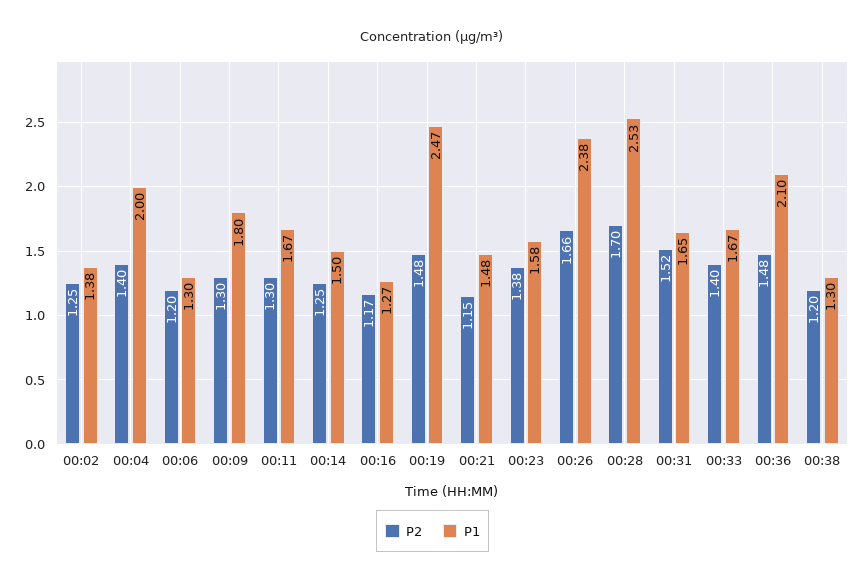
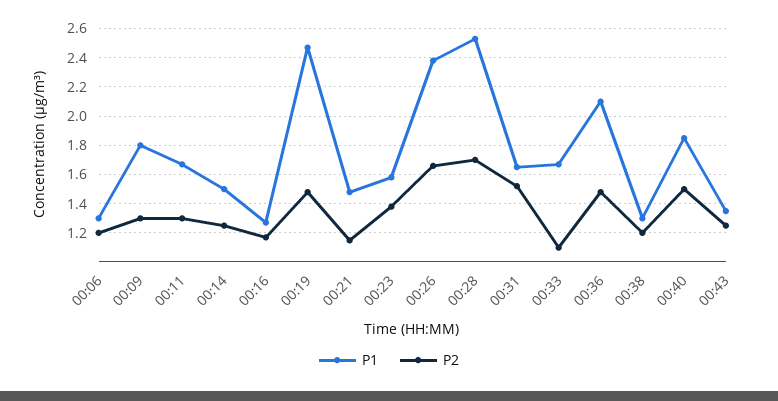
P2, 00:02: 1.25 -> none
P1, 00:02: 1.38 -> none
P2, 00:04: 1.4 -> none
P1, 00:04: 2 -> none
P2, 00:33: 1.4 -> 1.1
P1, 00:40: none -> 1.85
P2, 00:40: none -> 1.5
P1, 00:43: none -> 1.35
P2, 00:43: none -> 1.25

